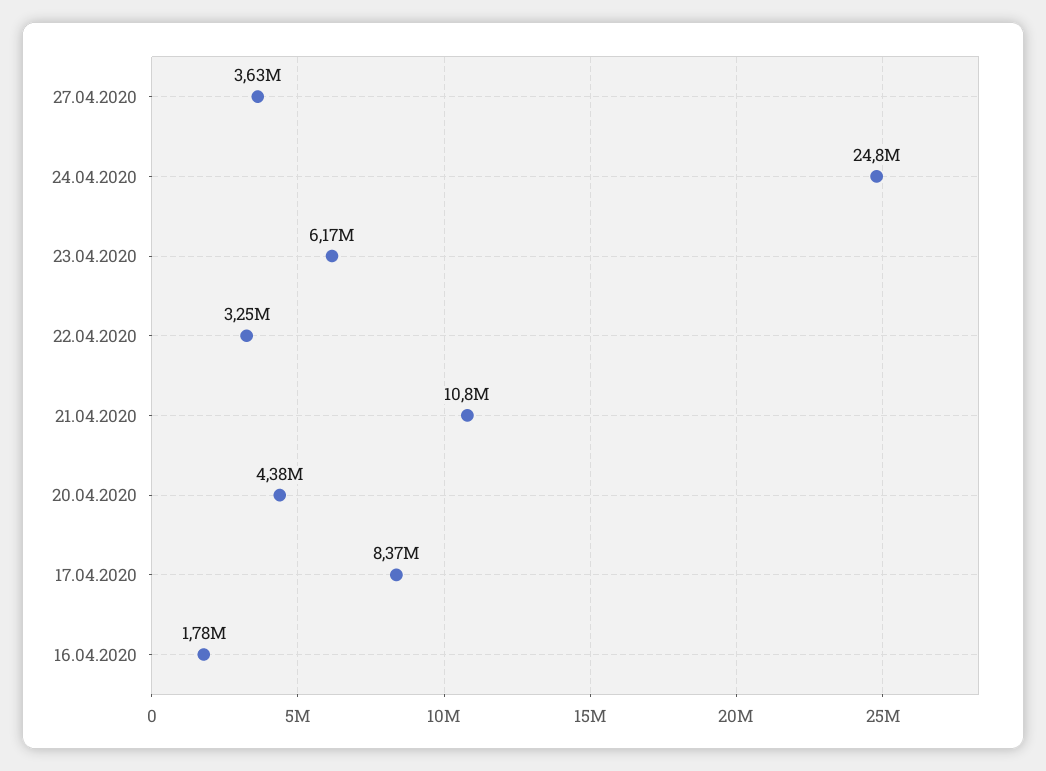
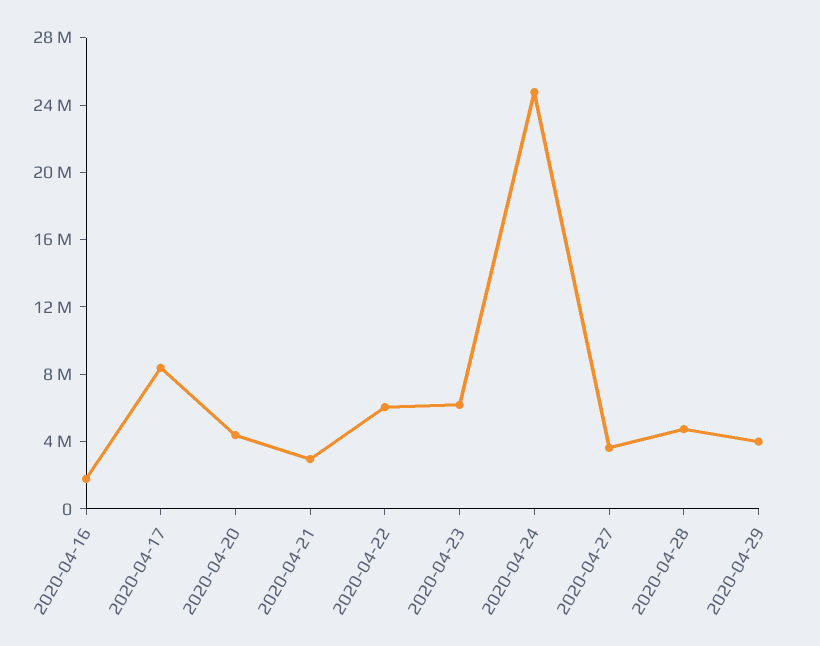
22.04.2020: 3250000 -> 6000000
21.04.2020: 10800000 -> 3000000
2020-04-28: none -> 5000000
2020-04-29: none -> 4000000

